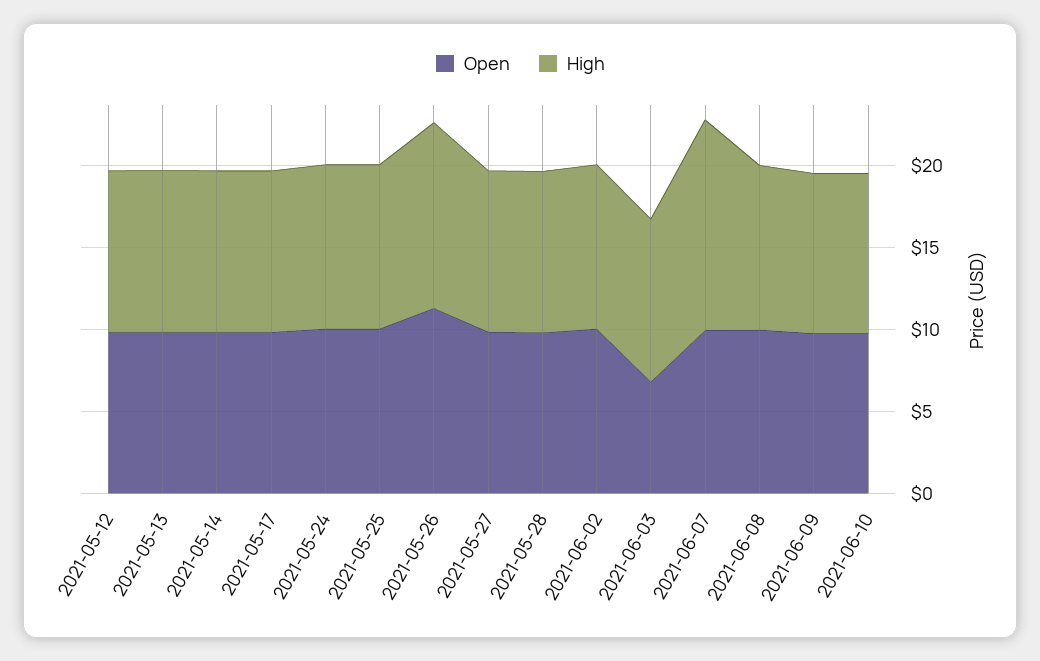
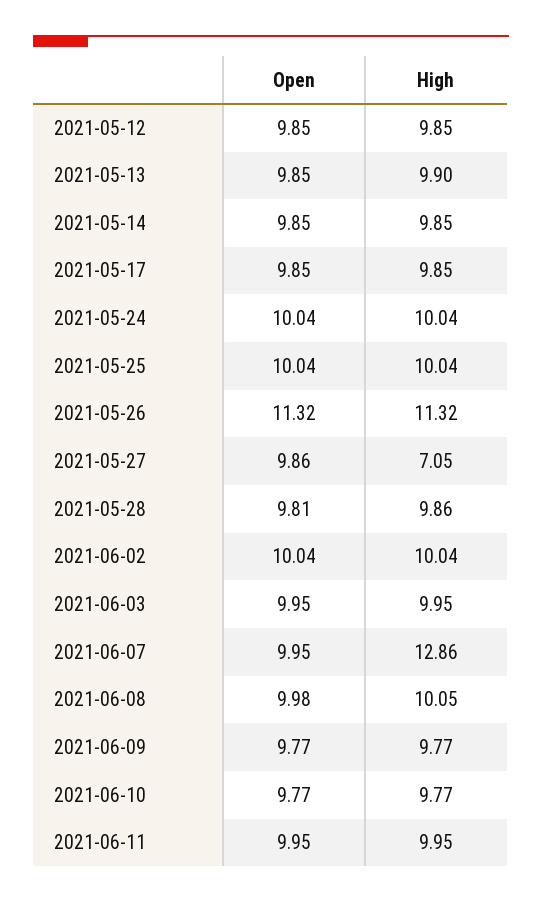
High, 2021-05-27: 10 -> 7.05
Open, 2021-06-03: 7 -> 9.95
Open, 2021-06-11: none -> 9.95
High, 2021-06-11: none -> 9.95

